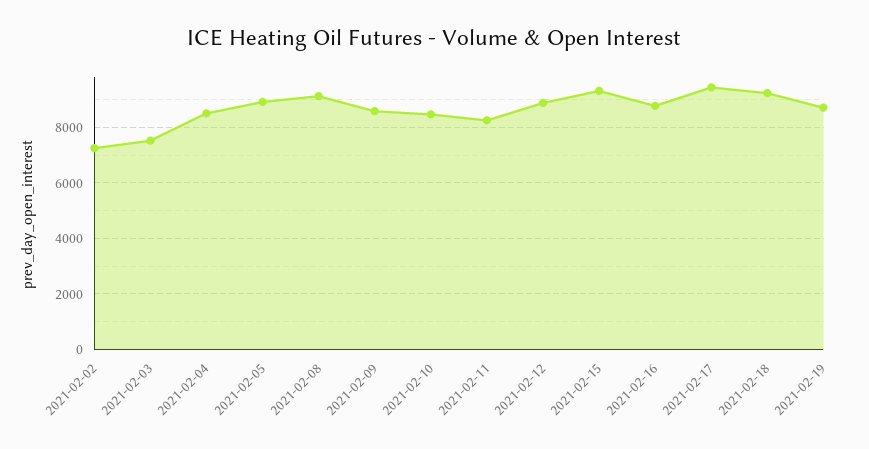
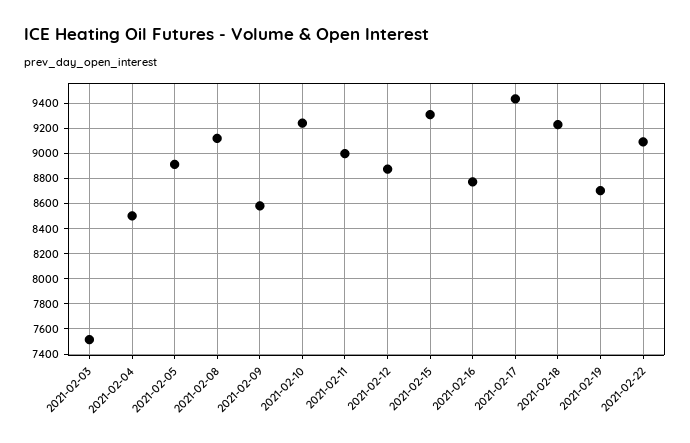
2021-02-02: 7250 -> none
2021-02-10: 8500 -> 9250
2021-02-11: 8250 -> 9000
2021-02-22: none -> 9100

